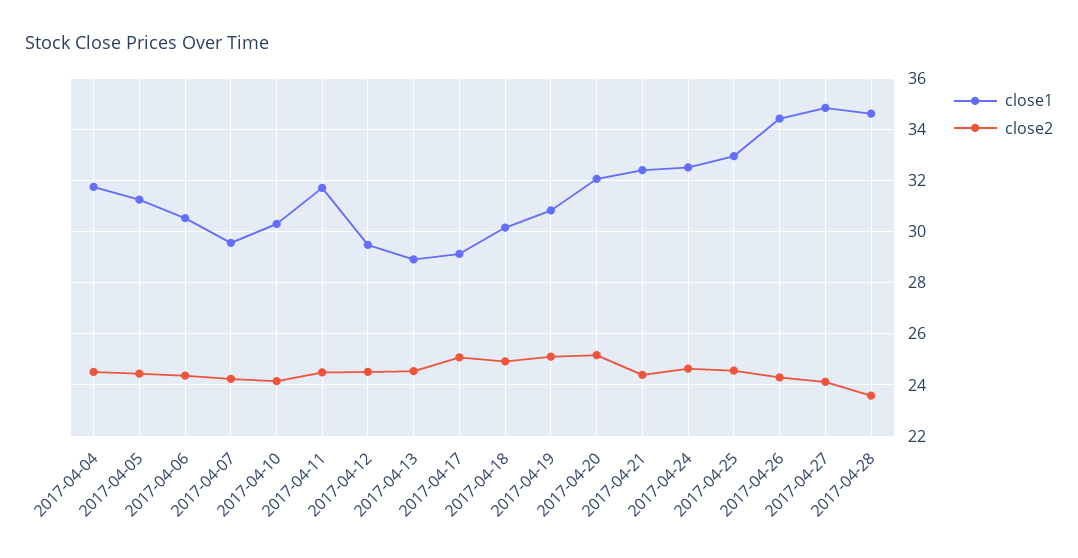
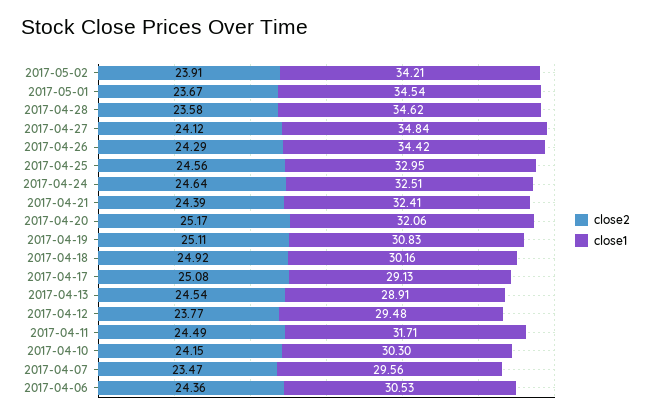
close1, 2017-04-04: 31.75 -> none
close2, 2017-04-04: 24.5 -> none
close1, 2017-04-05: 31.25 -> none
close2, 2017-04-05: 24.5 -> none
close2, 2017-04-07: 24.25 -> 23.47
close2, 2017-04-12: 24.5 -> 23.77
close2, 2017-05-02: none -> 23.91
close1, 2017-05-02: none -> 34.21
close2, 2017-05-01: none -> 23.67
close1, 2017-05-01: none -> 34.54

